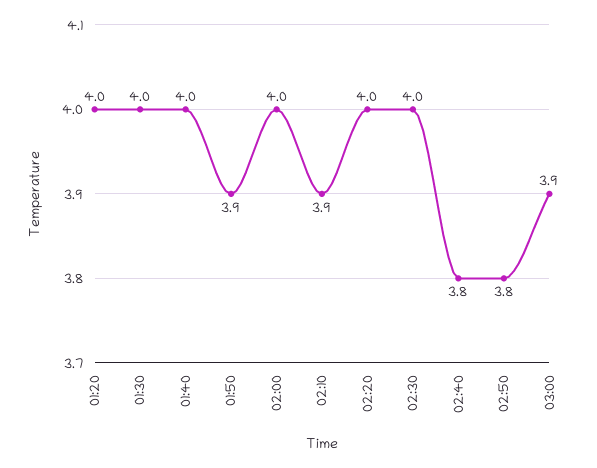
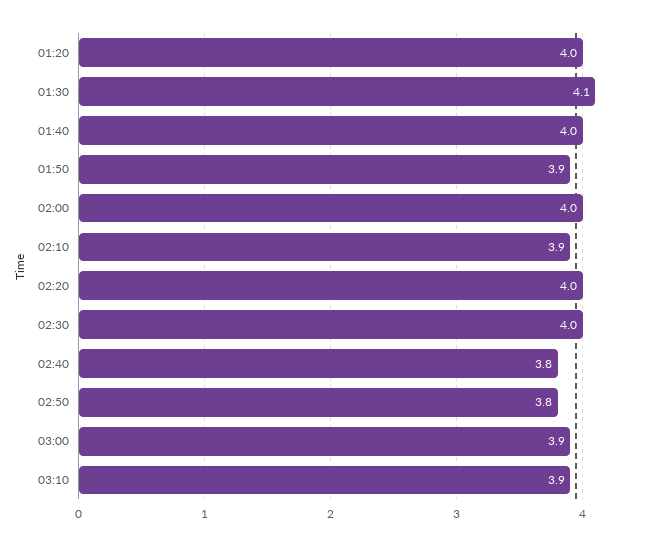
01:30: 4 -> 4.1
03:10: none -> 3.9

